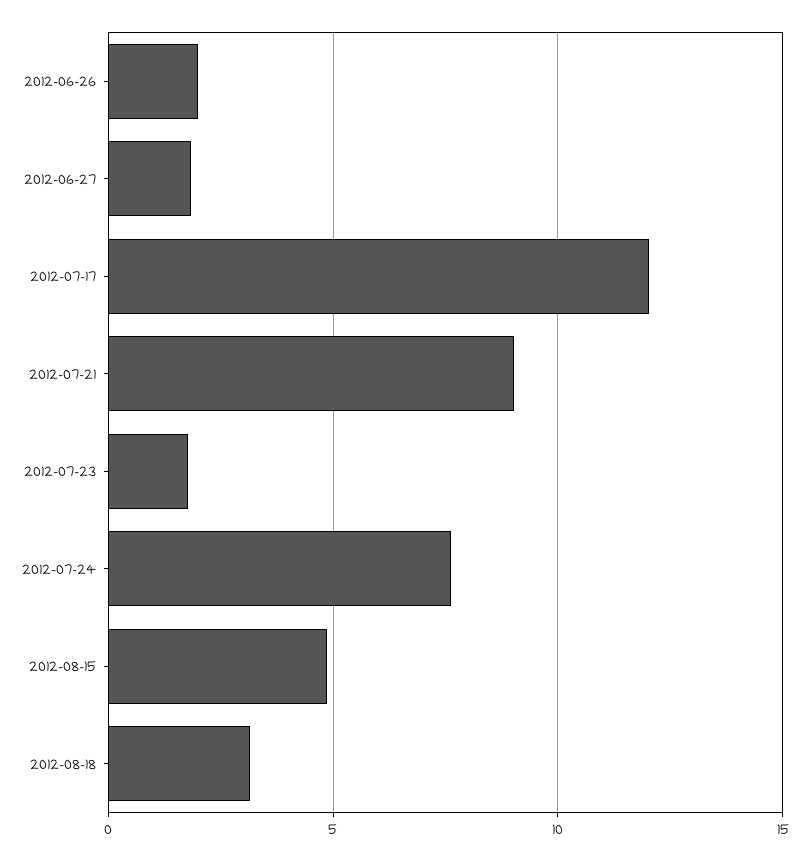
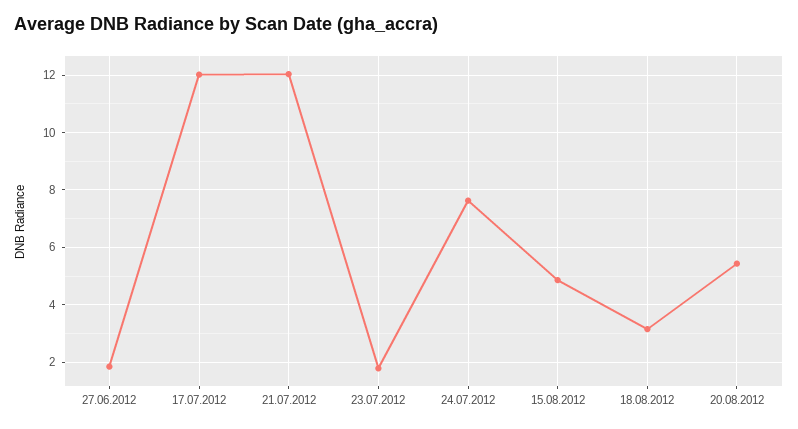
2012-06-26: 2 -> none
2012-07-21: 9 -> 12
20.08.2012: none -> 5.5

